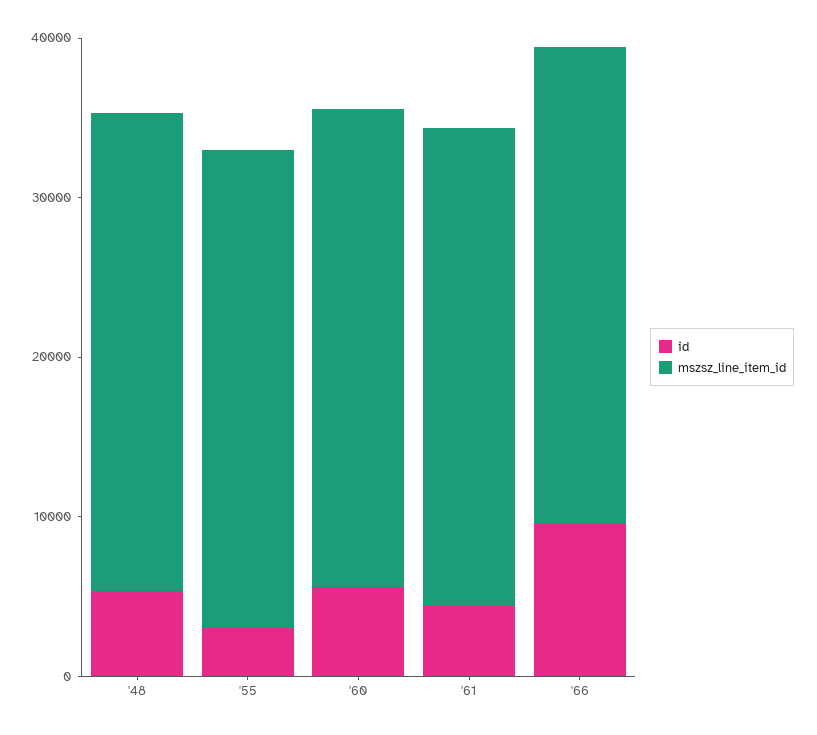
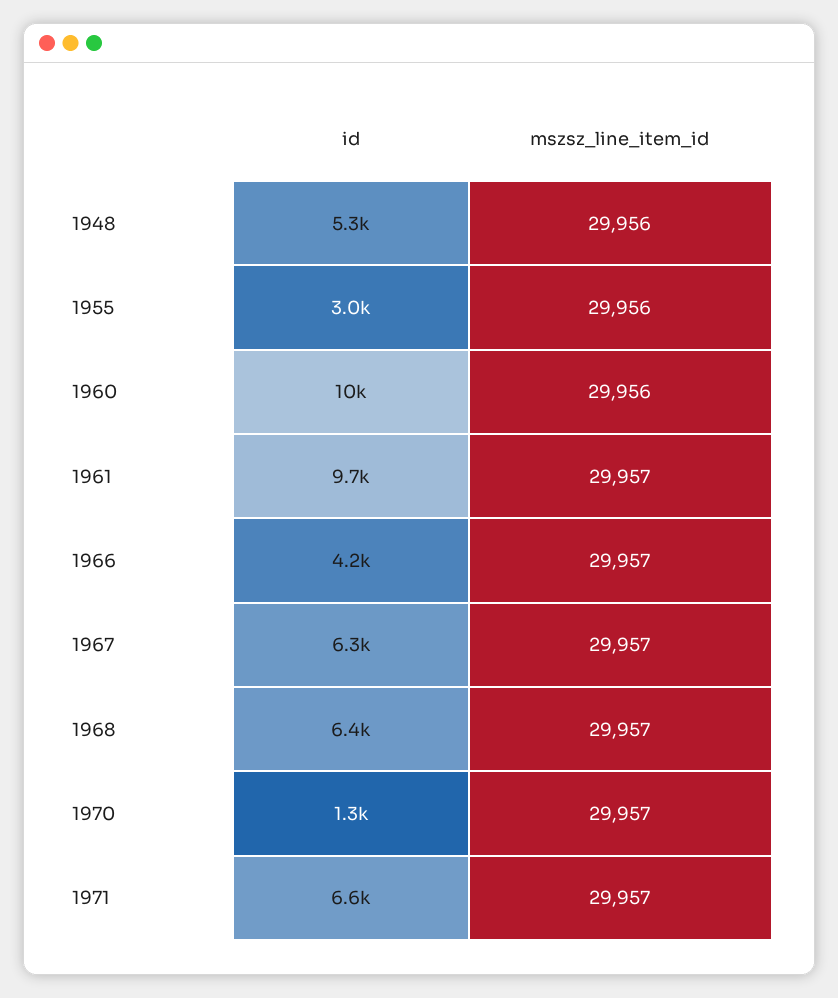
id, '60: 6000 -> 10000
id, '61: 4000 -> 9700
id, '66: 10000 -> 4200
id, 1967: none -> 6300
mszsz_line_item_id, 1967: none -> 29957
id, 1968: none -> 6400
mszsz_line_item_id, 1968: none -> 29957
id, 1970: none -> 1300
mszsz_line_item_id, 1970: none -> 29957
id, 1971: none -> 6600
mszsz_line_item_id, 1971: none -> 29957

